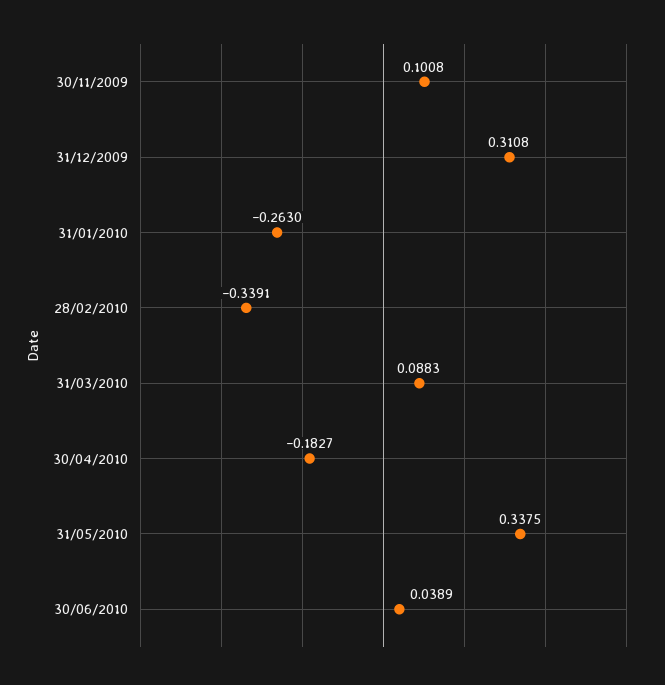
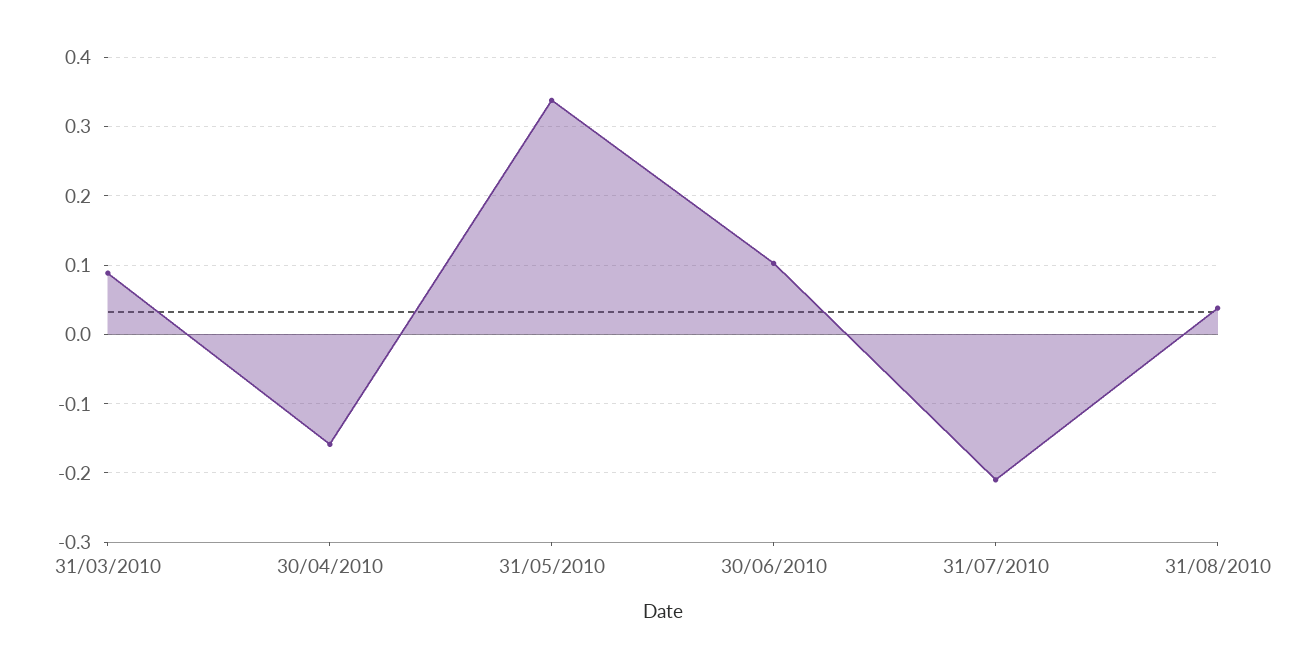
30/11/2009: 0.1008 -> none
31/12/2009: 0.3108 -> none
31/01/2010: -0.263 -> none
28/02/2010: -0.3391 -> none
30/04/2010: -0.1827 -> -0.16
30/06/2010: 0.0389 -> 0.1
31/07/2010: none -> -0.21
31/08/2010: none -> 0.04

